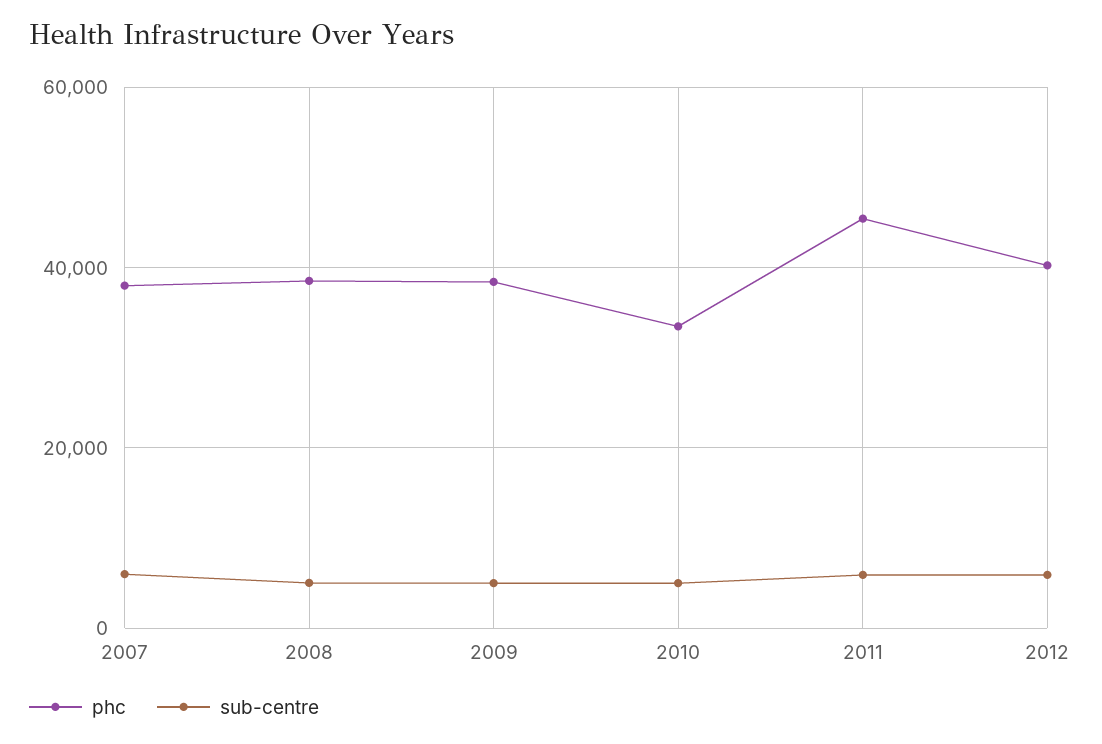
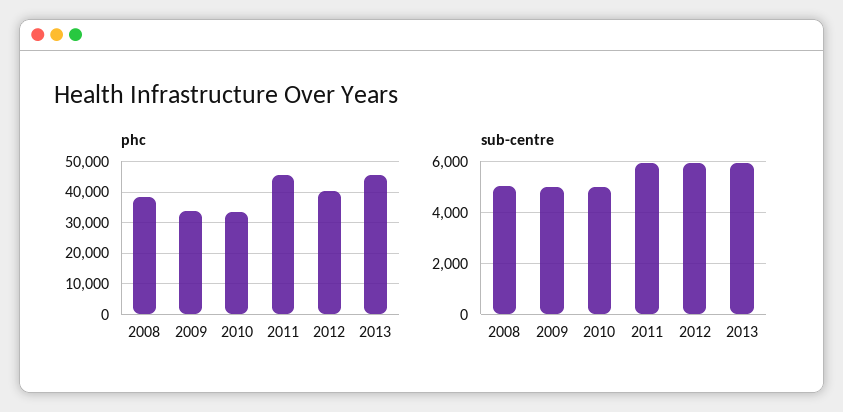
phc, 2007: 38000 -> none
sub-centre, 2007: 6000 -> none
phc, 2009: 38000 -> 34000
phc, 2013: none -> 46000
sub-centre, 2013: none -> 6000

